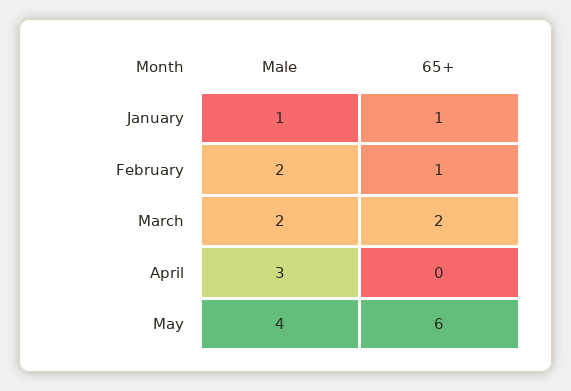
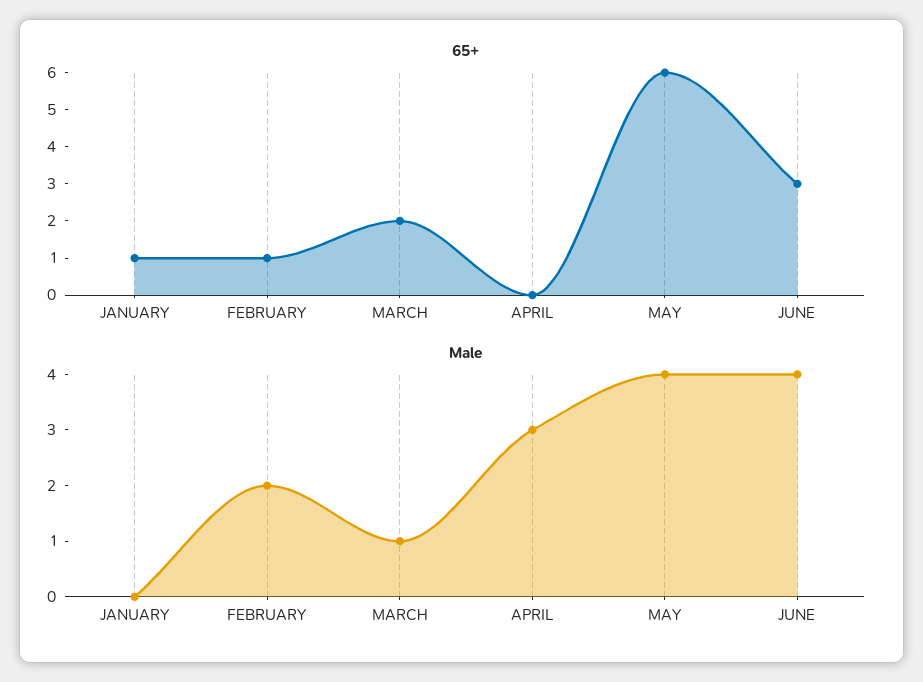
Male, January: 1 -> 0
Male, March: 2 -> 1
65+, JUNE: none -> 3
Male, JUNE: none -> 4

